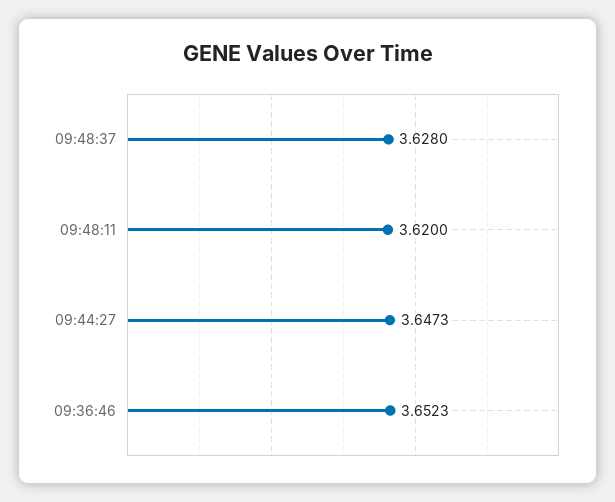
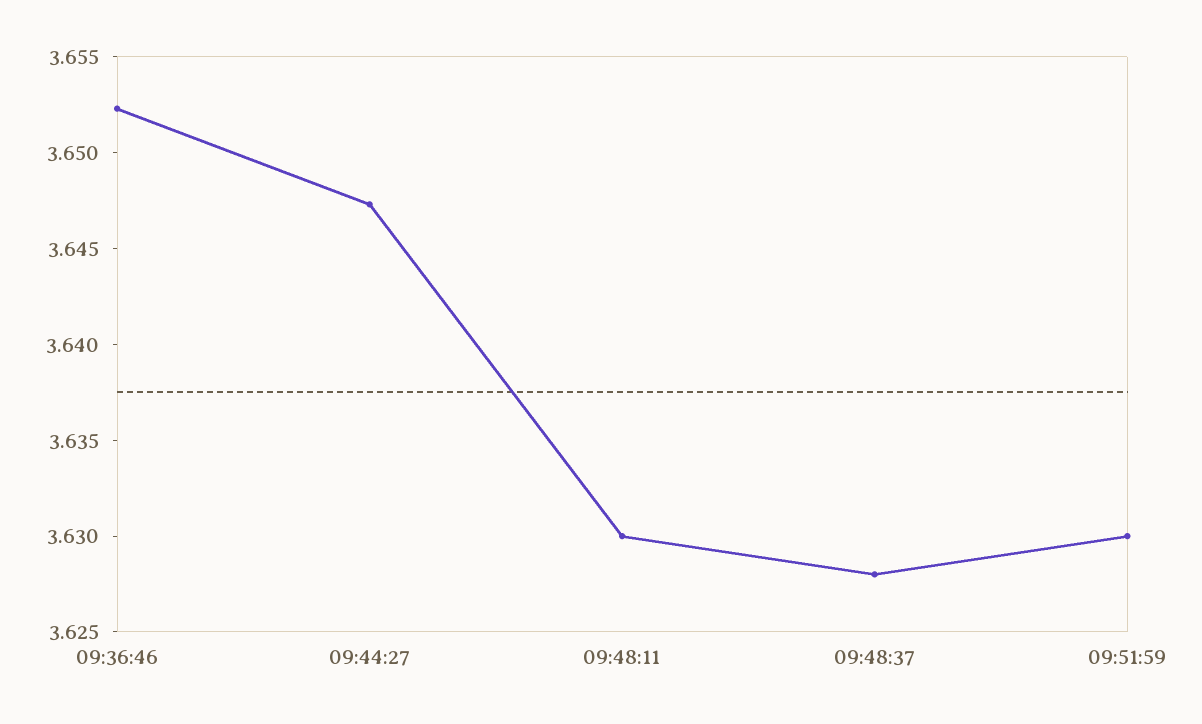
09:48:11: 3.62 -> 3.63
09:51:59: none -> 3.63

